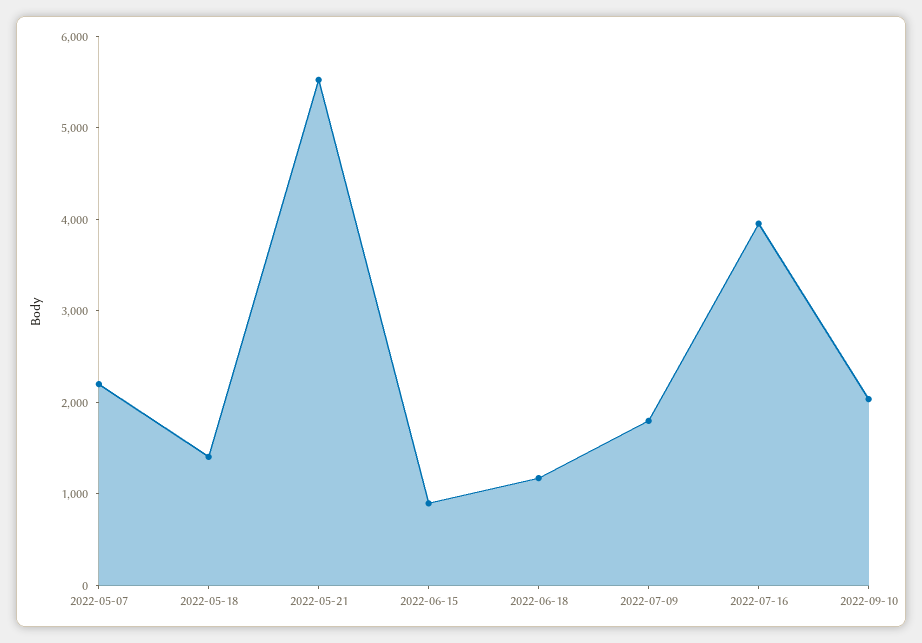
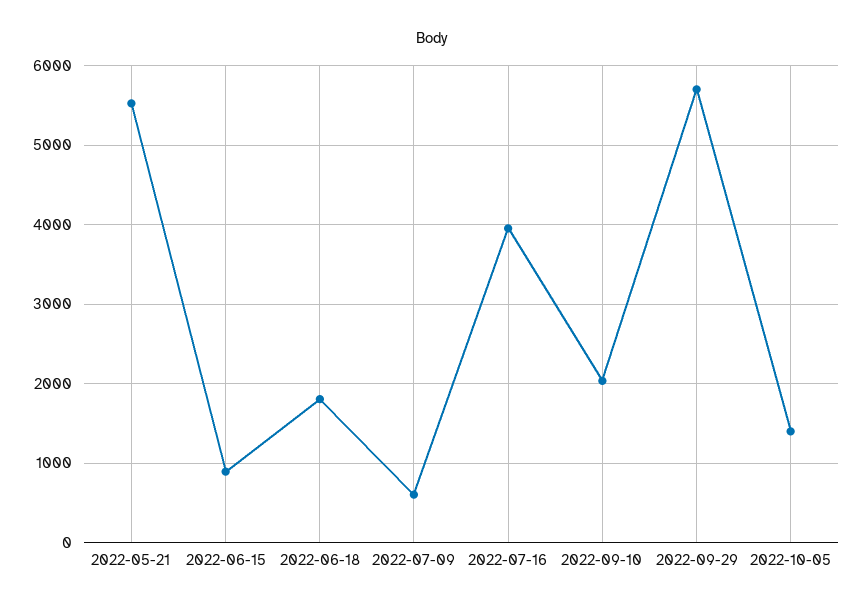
2022-05-07: 2200 -> none
2022-05-18: 1400 -> none
2022-06-18: 1200 -> 1800
2022-07-09: 1800 -> 600
2022-09-29: none -> 5700
2022-10-05: none -> 1400

